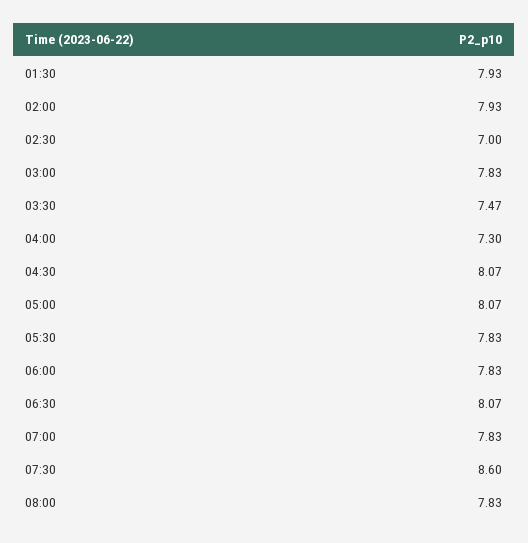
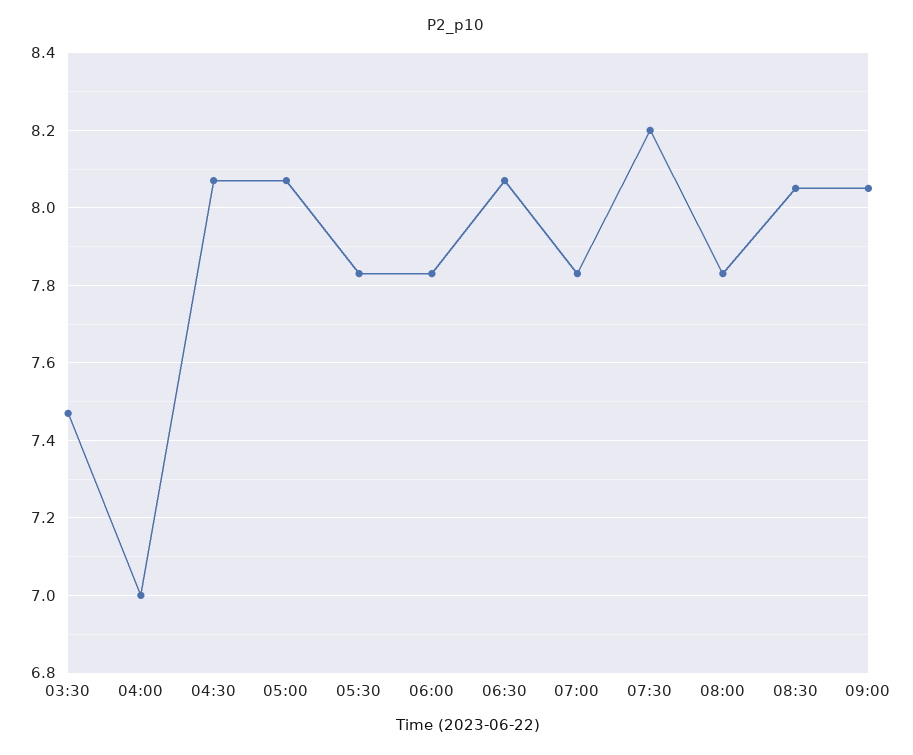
01:30: 7.93 -> none
02:00: 7.93 -> none
02:30: 7 -> none
03:00: 7.83 -> none
04:00: 7.3 -> 7
07:30: 8.6 -> 8.2
08:30: none -> 8.05
09:00: none -> 8.05

